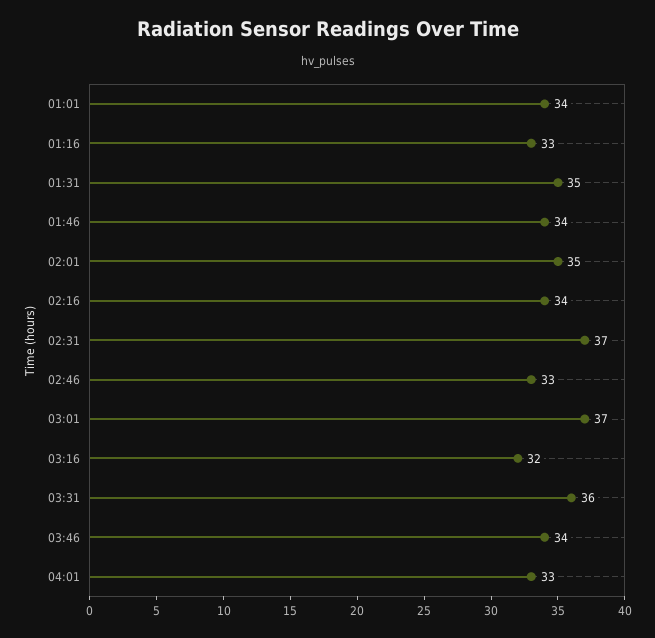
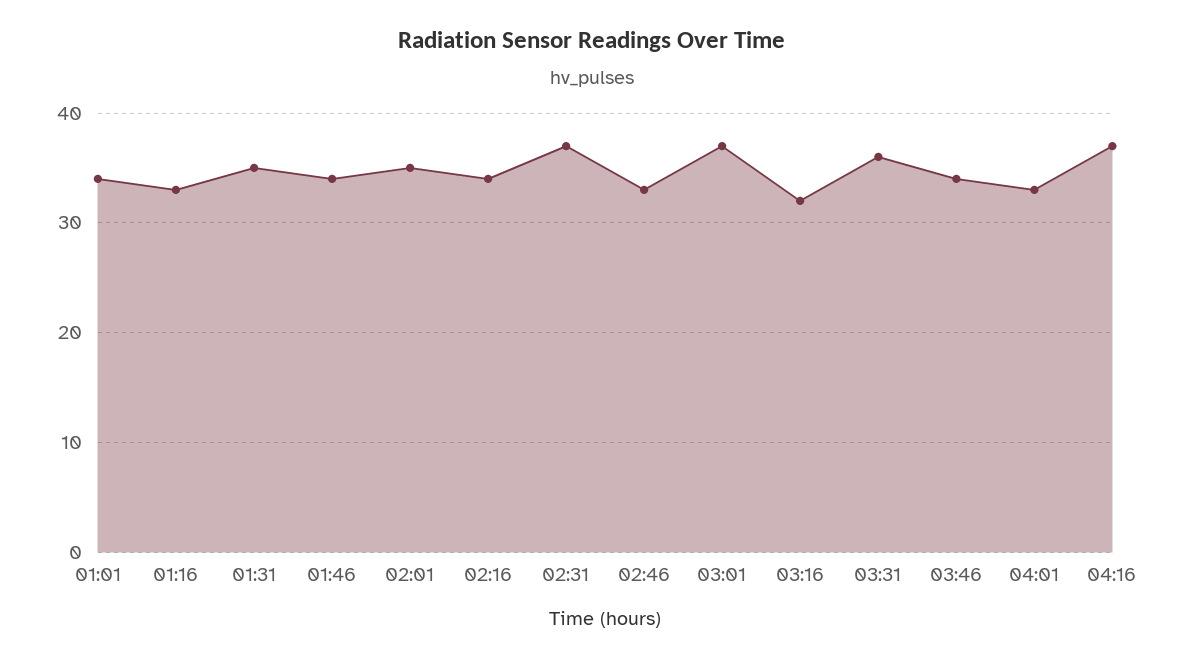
04:16: none -> 37

